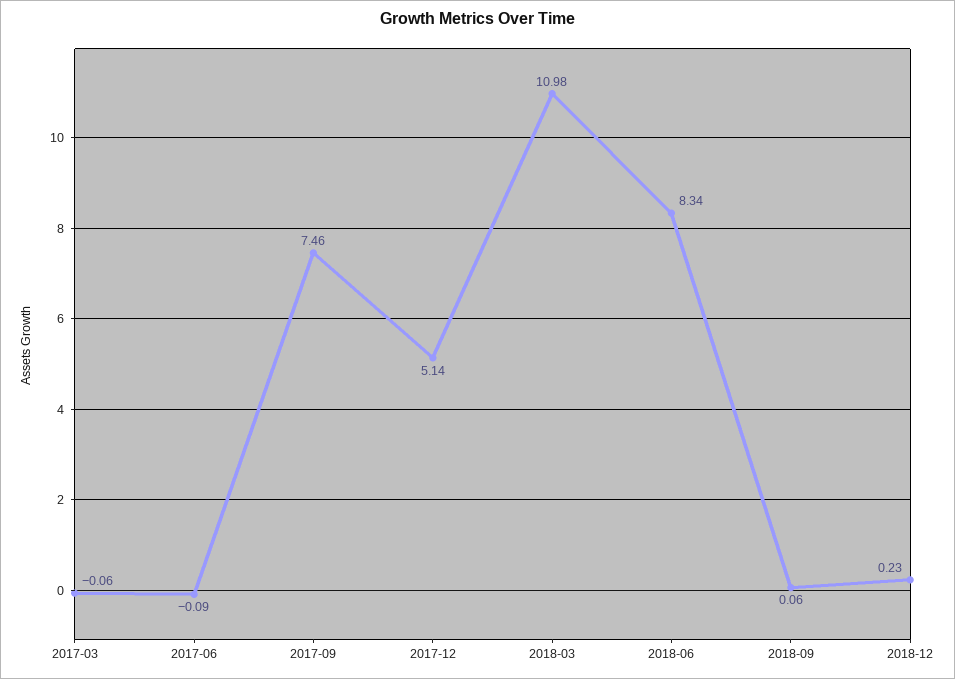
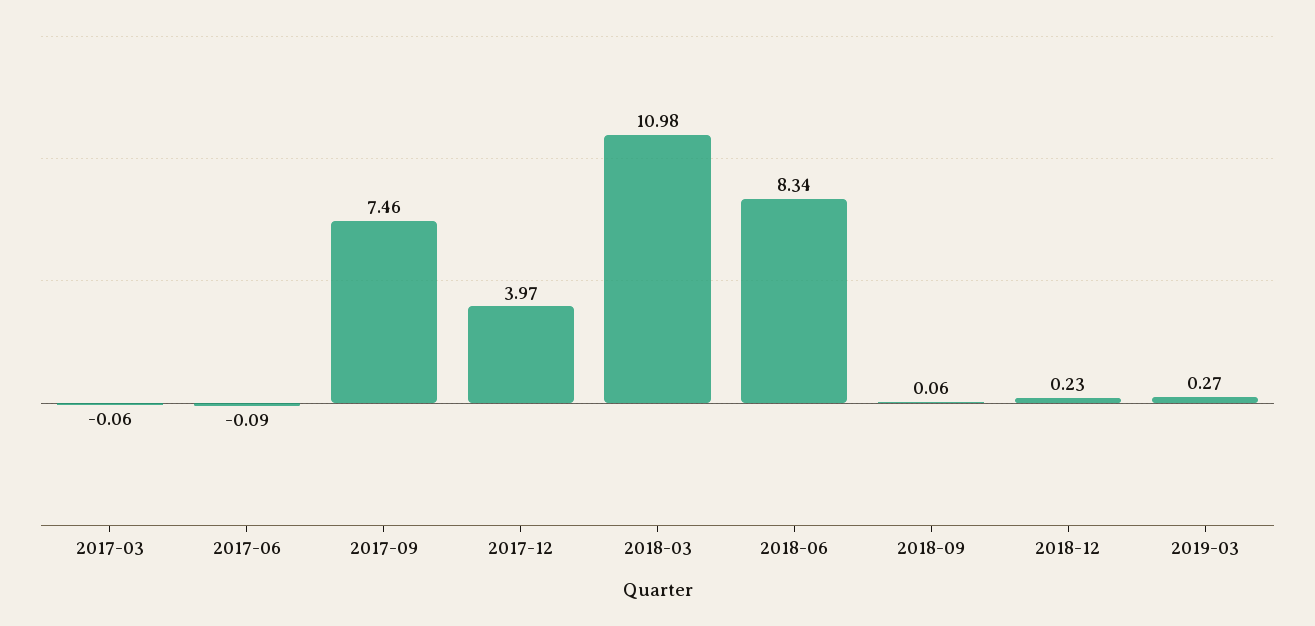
2017-12: 5.14 -> 3.97
2019-03: none -> 0.27

